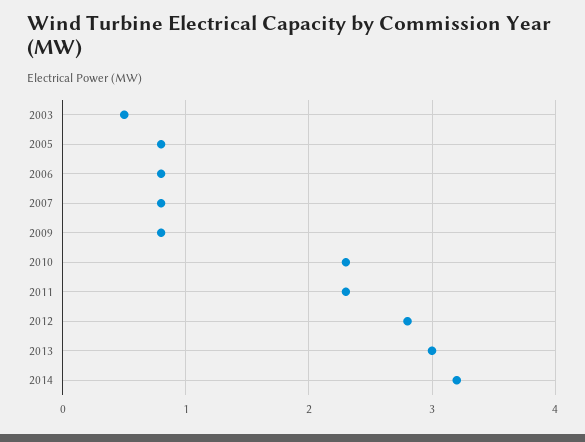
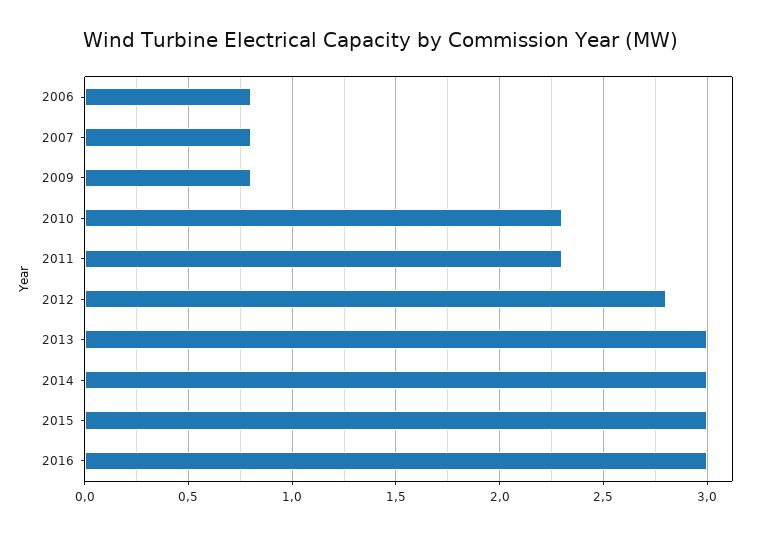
2003: 0.5 -> none
2005: 0.8 -> none
2014: 3.2 -> 3
2015: none -> 3
2016: none -> 3

